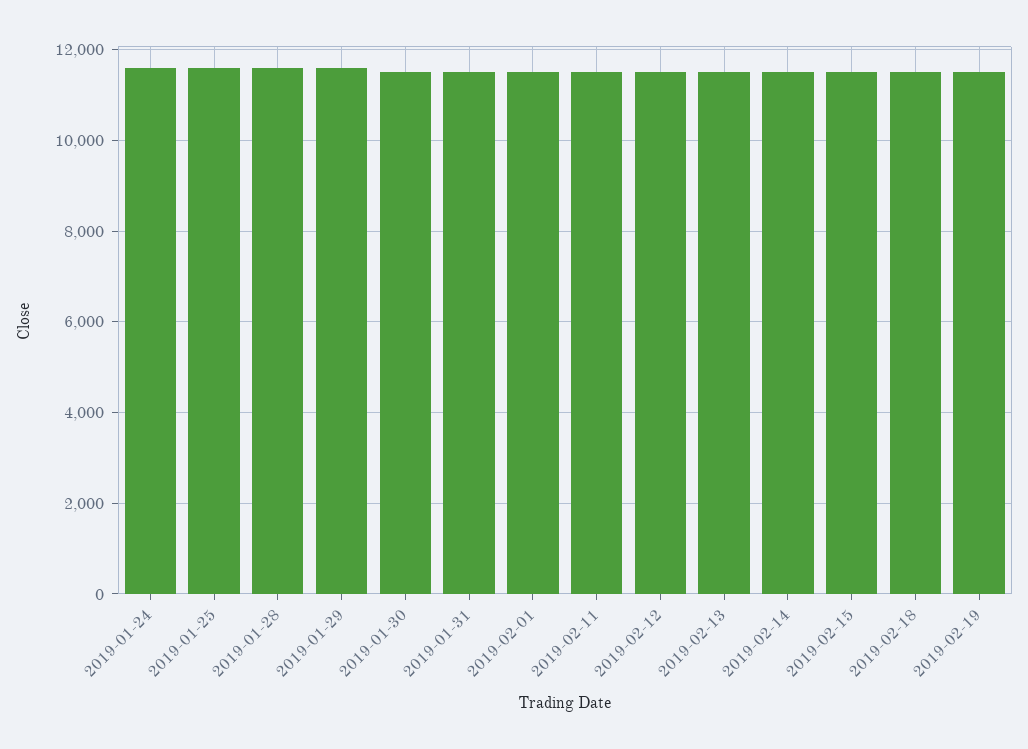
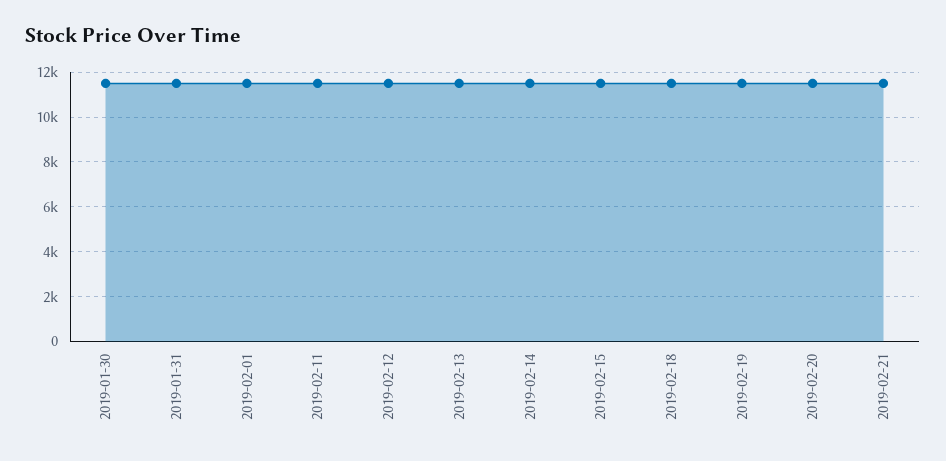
2019-01-24: 11600 -> none
2019-01-25: 11600 -> none
2019-01-28: 11600 -> none
2019-01-29: 11600 -> none
2019-02-20: none -> 11500
2019-02-21: none -> 11500

